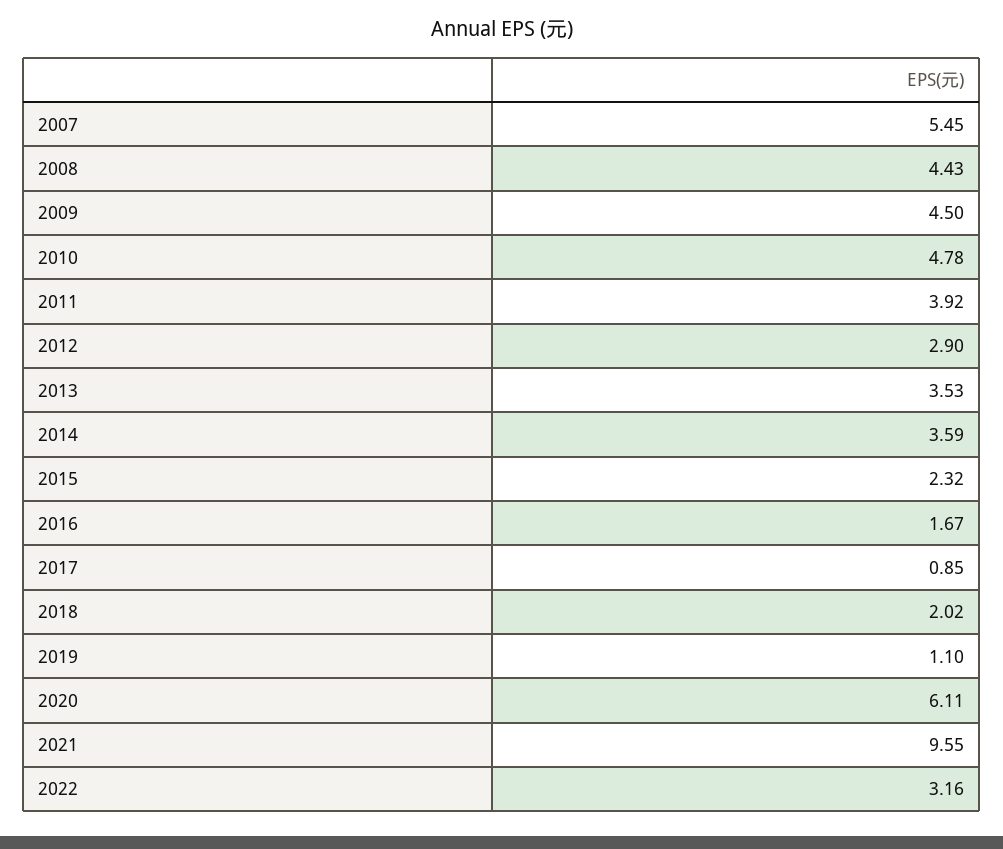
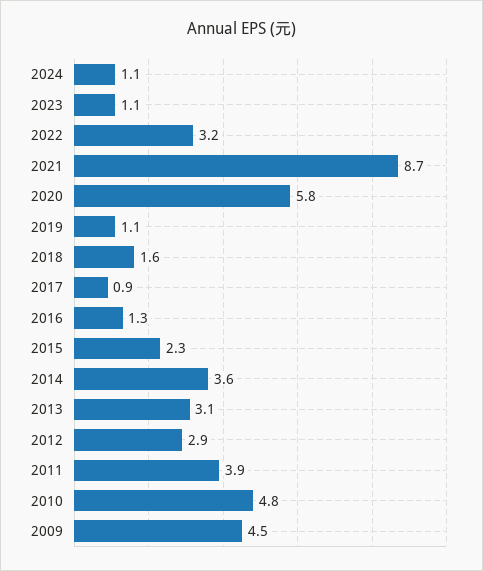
2007: 5.45 -> none
2008: 4.43 -> none
2013: 3.53 -> 3.1
2016: 1.67 -> 1.3
2018: 2.02 -> 1.6
2020: 6.11 -> 5.8
2021: 9.55 -> 8.7
2024: none -> 1.1
2023: none -> 1.1

